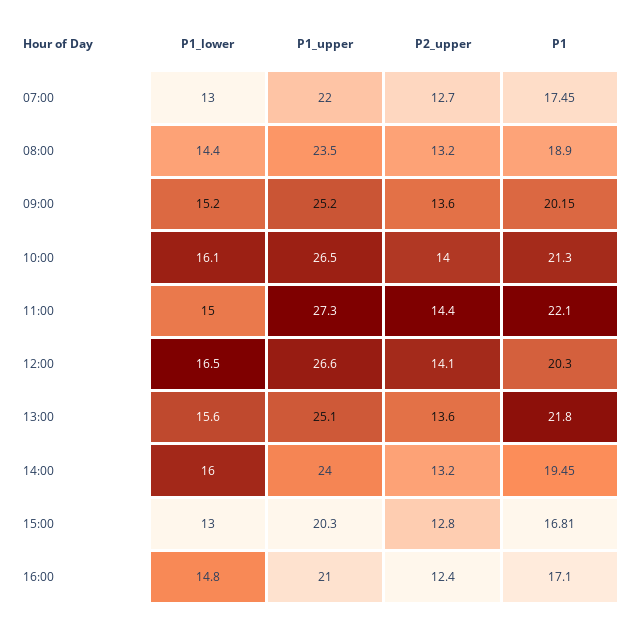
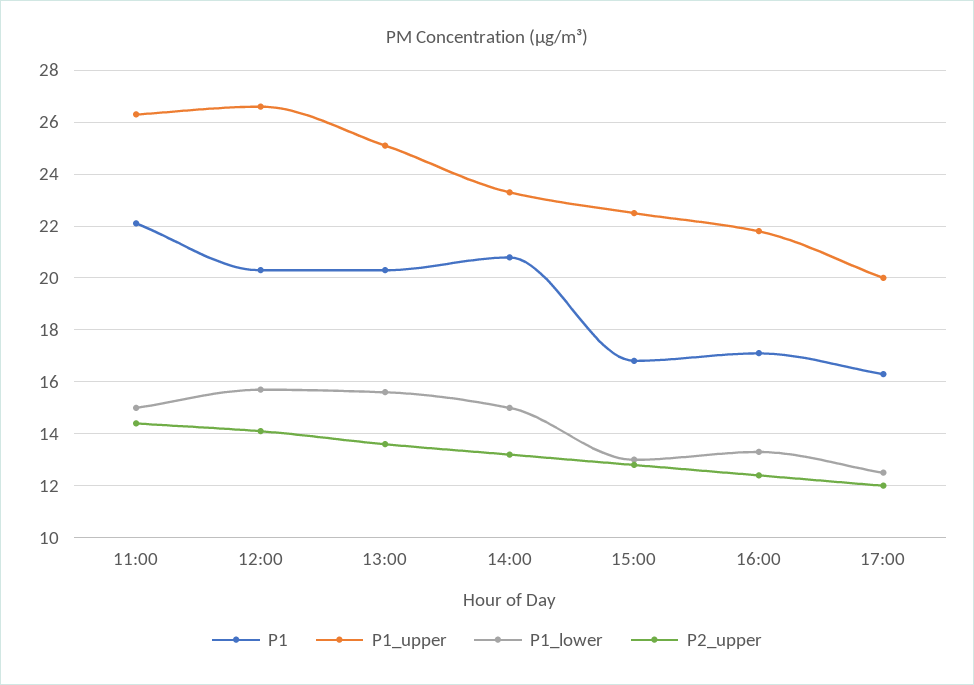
P1_lower, 07:00: 13 -> none
P1_upper, 07:00: 22 -> none
P2_upper, 07:00: 12.7 -> none
P1, 07:00: 17.45 -> none
P1_lower, 08:00: 14.4 -> none
P1_upper, 08:00: 23.5 -> none
P2_upper, 08:00: 13.2 -> none
P1, 08:00: 18.9 -> none
P1_lower, 09:00: 15.2 -> none
P1_upper, 09:00: 25.2 -> none
P2_upper, 09:00: 13.6 -> none
P1, 09:00: 20.15 -> none
P1_lower, 10:00: 16.1 -> none
P1_upper, 10:00: 26.5 -> none
P2_upper, 10:00: 14 -> none
P1, 10:00: 21.3 -> none
P1_upper, 11:00: 27.3 -> 26.25
P1_lower, 12:00: 16.5 -> 15.75
P1, 13:00: 21.8 -> 20.25
P1_lower, 14:00: 16 -> 15
P1_upper, 14:00: 24 -> 23.25
P1, 14:00: 19.45 -> 20.75
P1_upper, 15:00: 20.3 -> 22.5
P1_lower, 16:00: 14.8 -> 13.25
P1_upper, 16:00: 21 -> 21.75
P1, 17:00: none -> 16.25
P1_upper, 17:00: none -> 20
P1_lower, 17:00: none -> 12.5
P2_upper, 17:00: none -> 12

